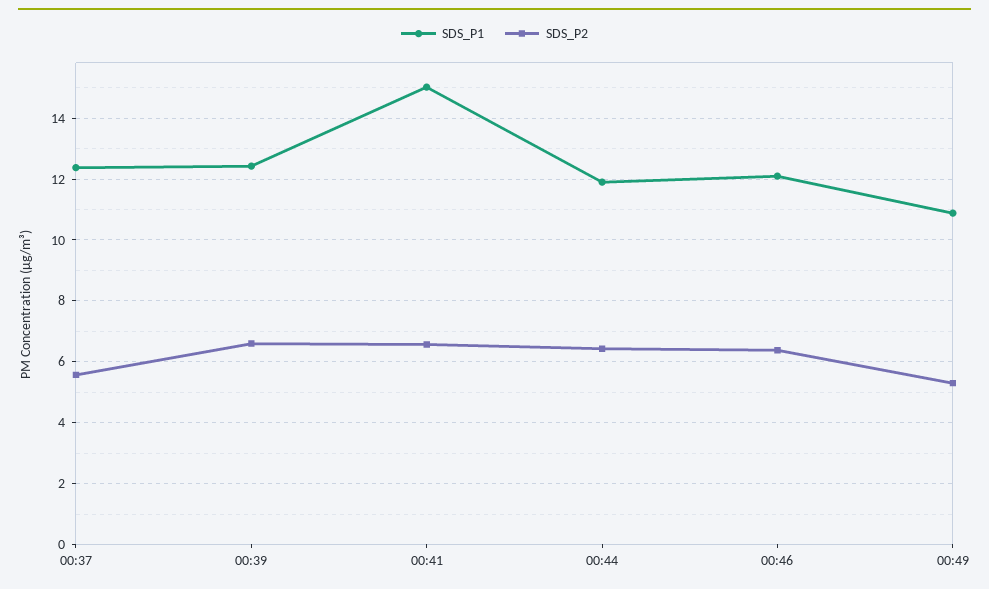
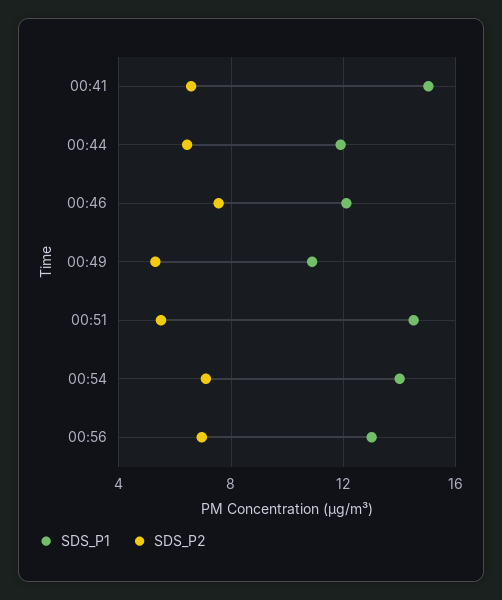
SDS_P1, 00:37: 12.4 -> none
SDS_P2, 00:37: 5.6 -> none
SDS_P1, 00:39: 12.4 -> none
SDS_P2, 00:39: 6.6 -> none
SDS_P2, 00:46: 6.4 -> 7.5
SDS_P1, 00:51: none -> 14.5
SDS_P2, 00:51: none -> 5.5
SDS_P1, 00:54: none -> 14
SDS_P2, 00:54: none -> 7
SDS_P1, 00:56: none -> 13
SDS_P2, 00:56: none -> 7

